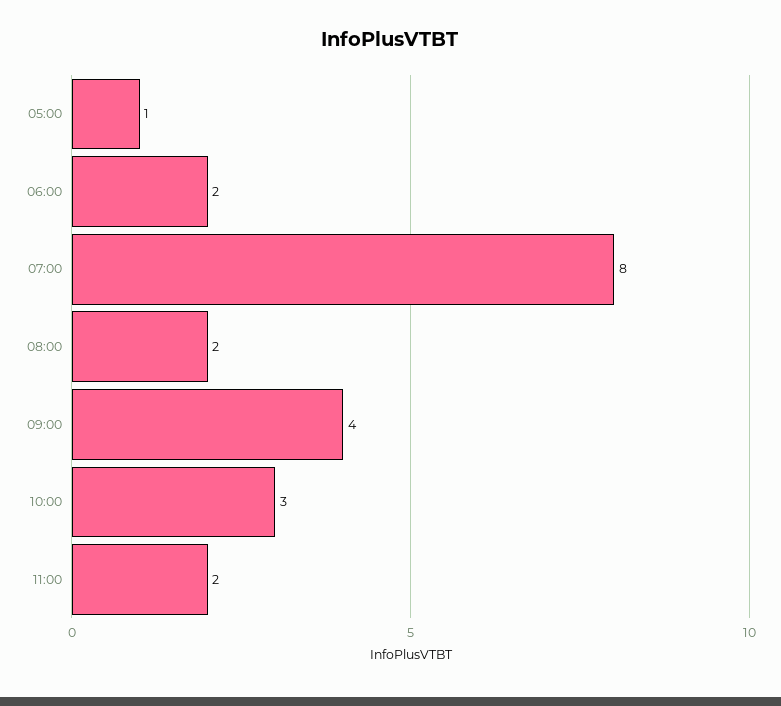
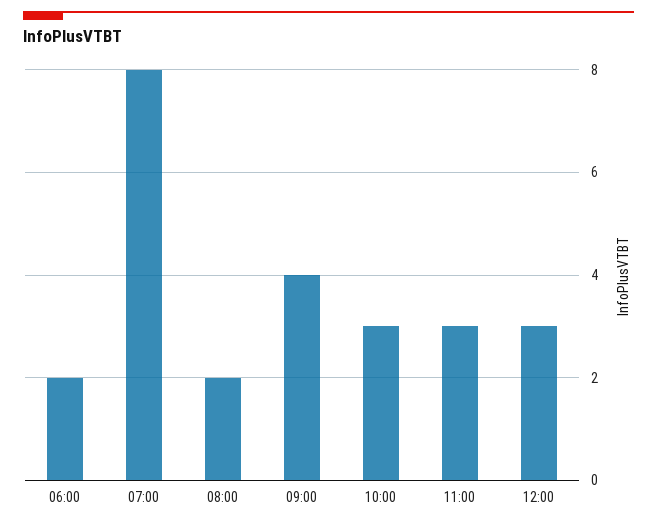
05:00: 1 -> none
11:00: 2 -> 3
12:00: none -> 3

